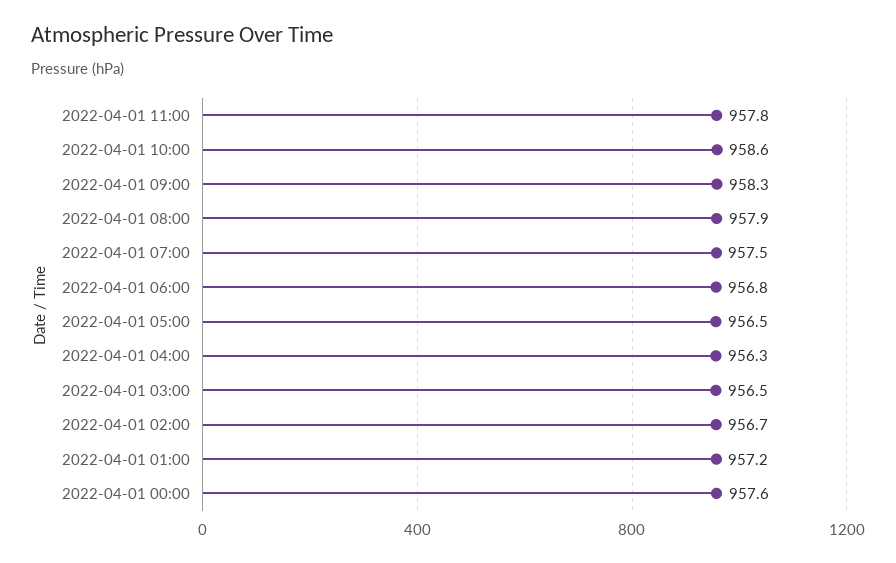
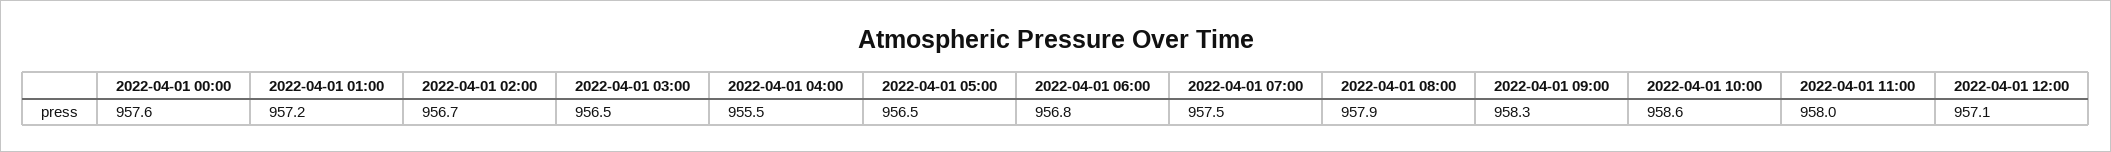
2022-04-01 11:00: 957.8 -> 958
2022-04-01 04:00: 956.3 -> 955.5
2022-04-01 12:00: none -> 957.1

